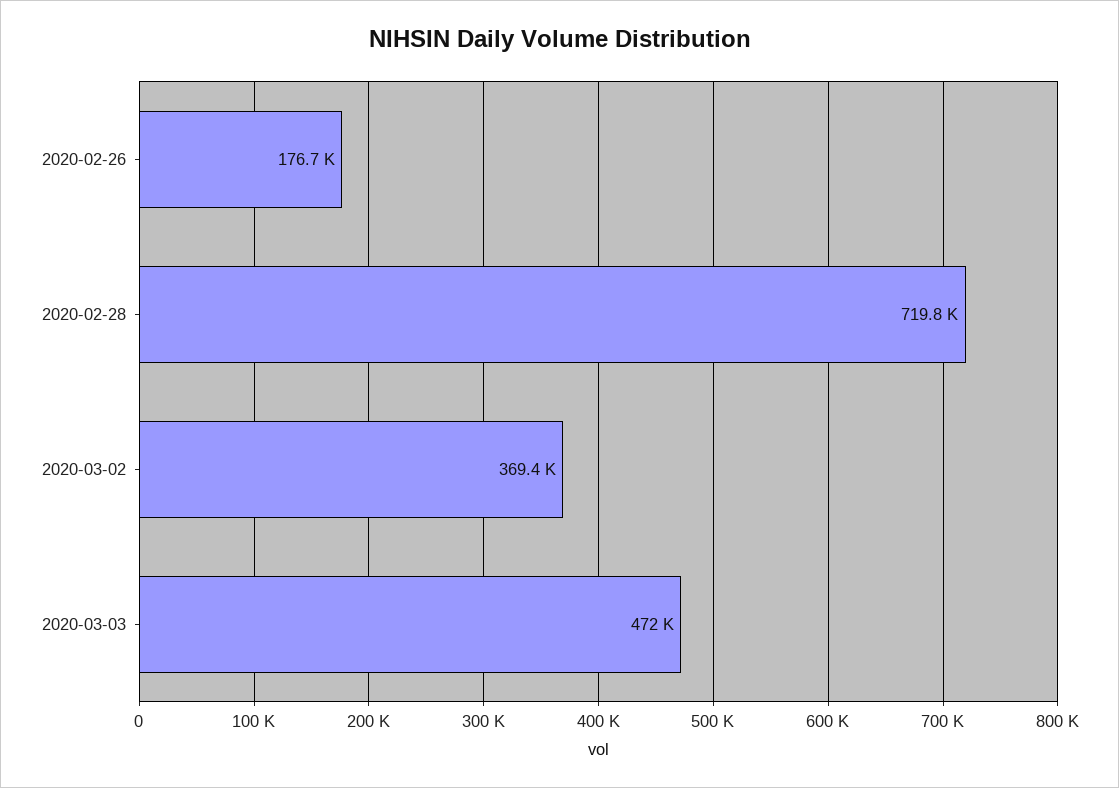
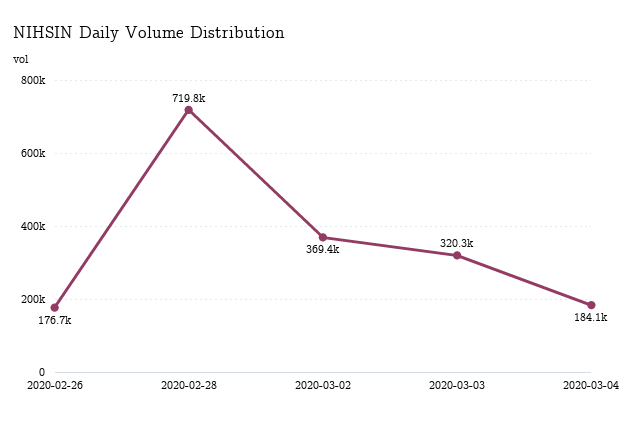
2020-03-03: 472000 -> 320300
2020-03-04: none -> 184100

